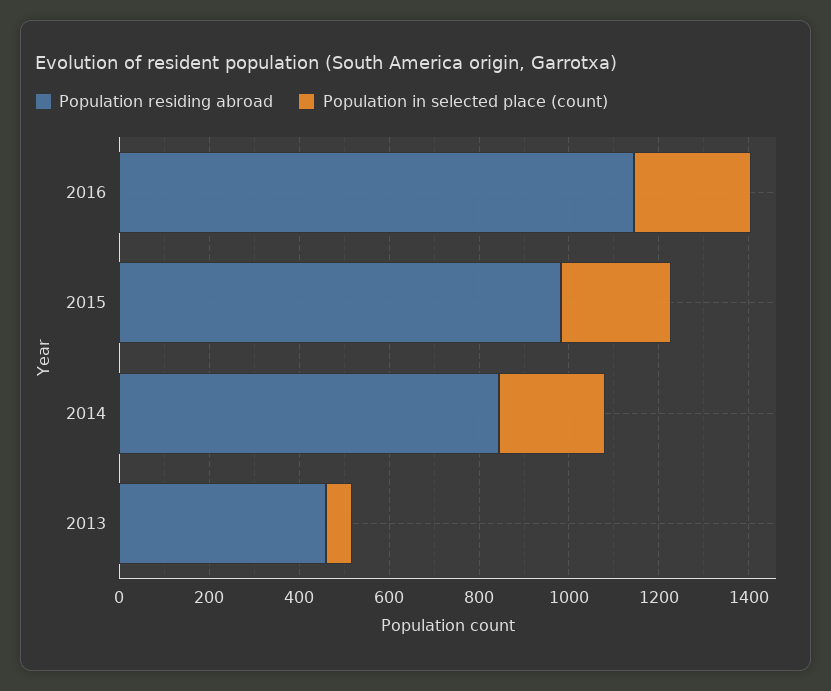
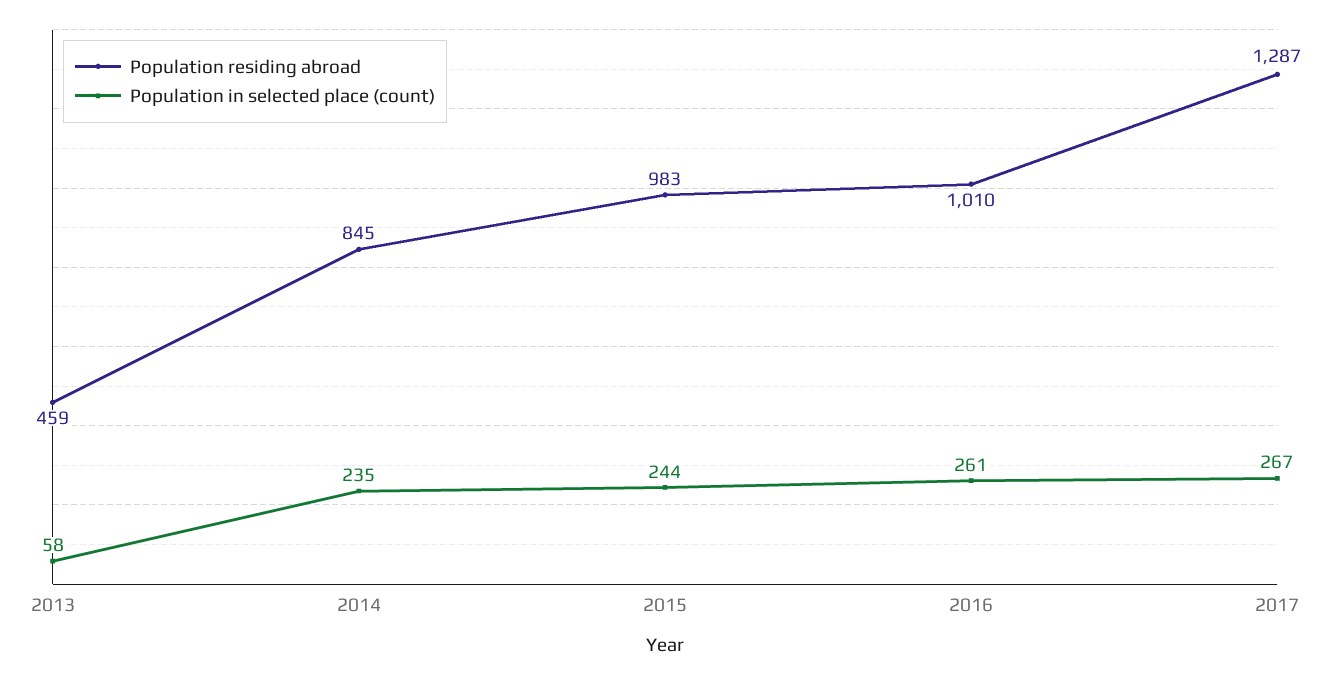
Population residing abroad, 2016: 1150 -> 1010
Population residing abroad, 2017: none -> 1287
Population in selected place (count), 2017: none -> 267

